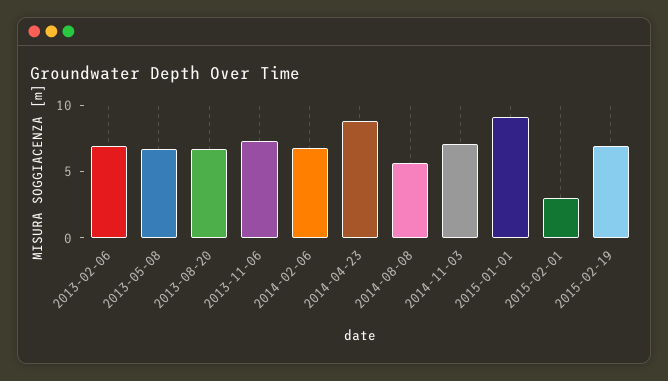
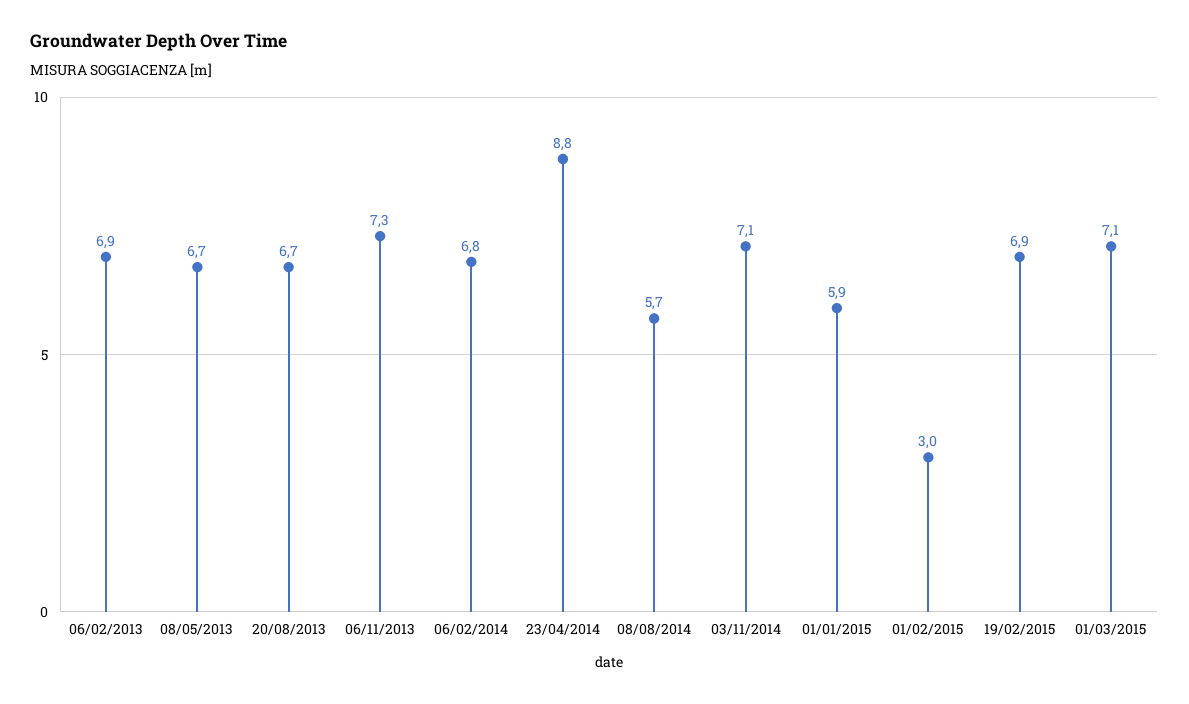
2015-01-01: 9 -> 5.9
01/03/2015: none -> 7.1

